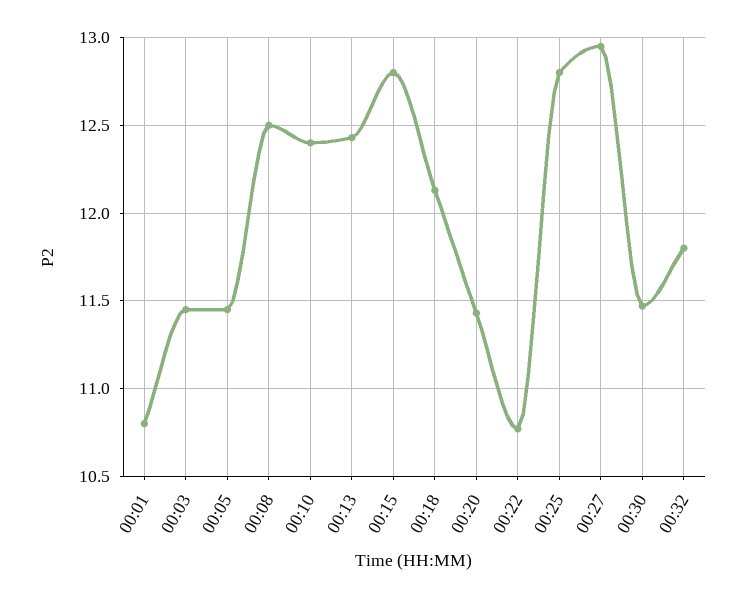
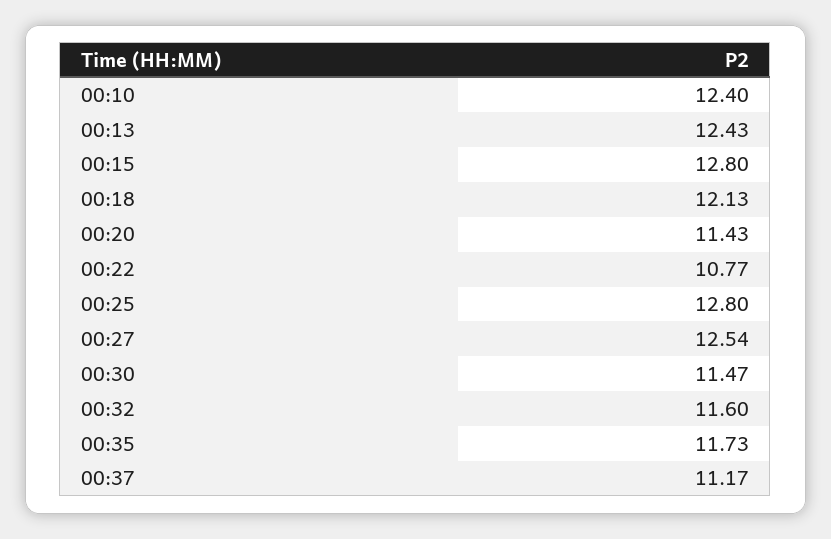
00:01: 10.8 -> none
00:03: 11.45 -> none
00:05: 11.45 -> none
00:08: 12.5 -> none
00:27: 12.95 -> 12.54
00:32: 11.8 -> 11.6
00:35: none -> 11.73
00:37: none -> 11.17

